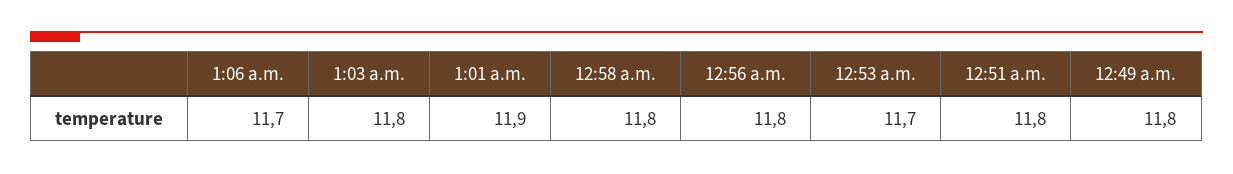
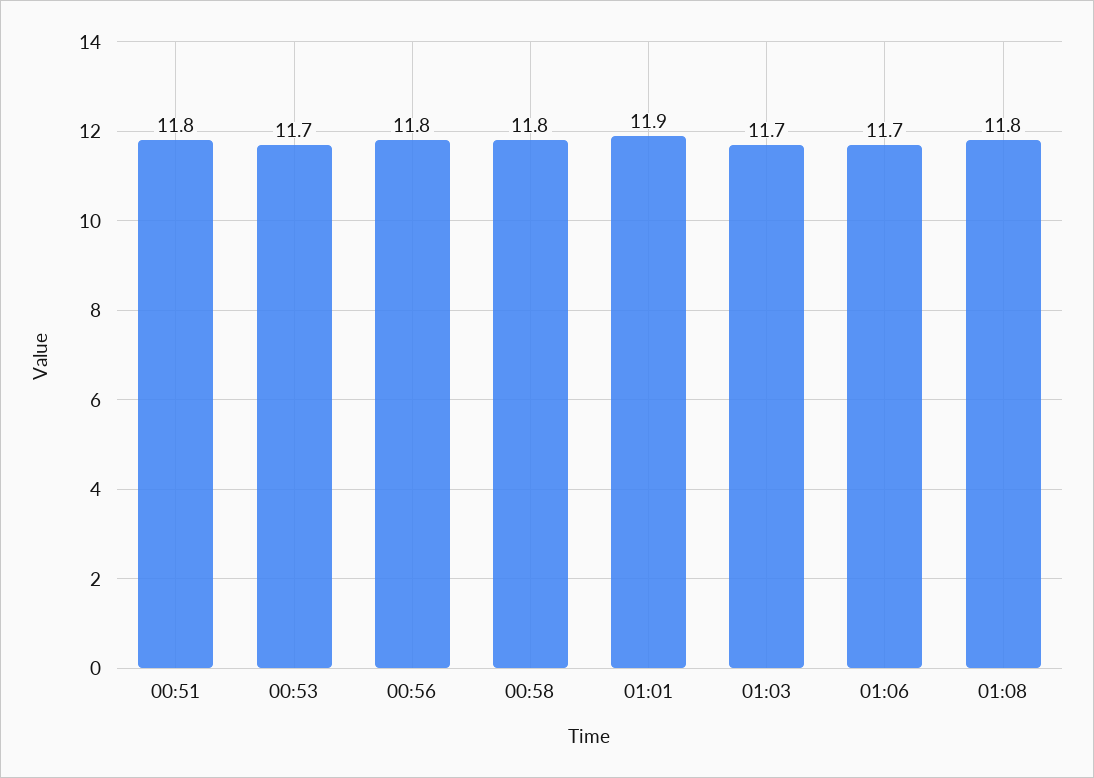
1:03 a.m.: 11.8 -> 11.7
12:49 a.m.: 11.8 -> none
01:08: none -> 11.8

